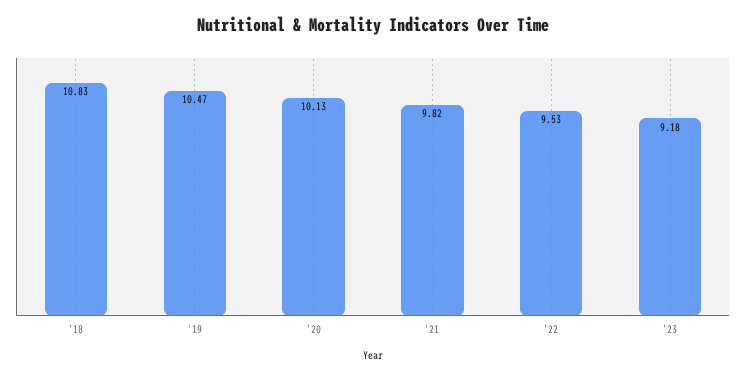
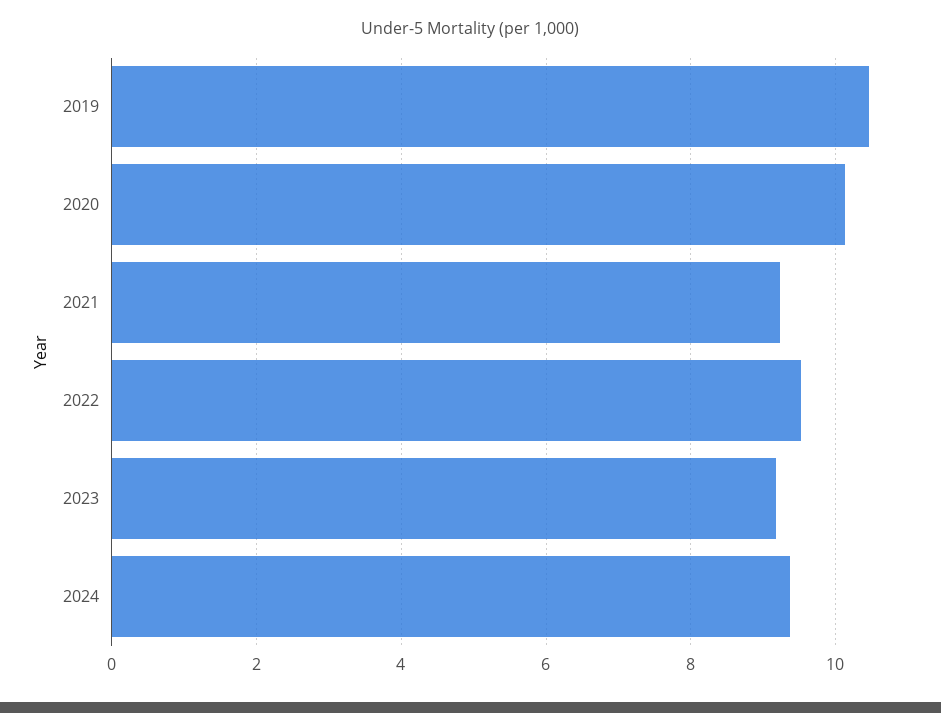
'18: 10.83 -> none
'21: 9.82 -> 9.2
2024: none -> 9.4

